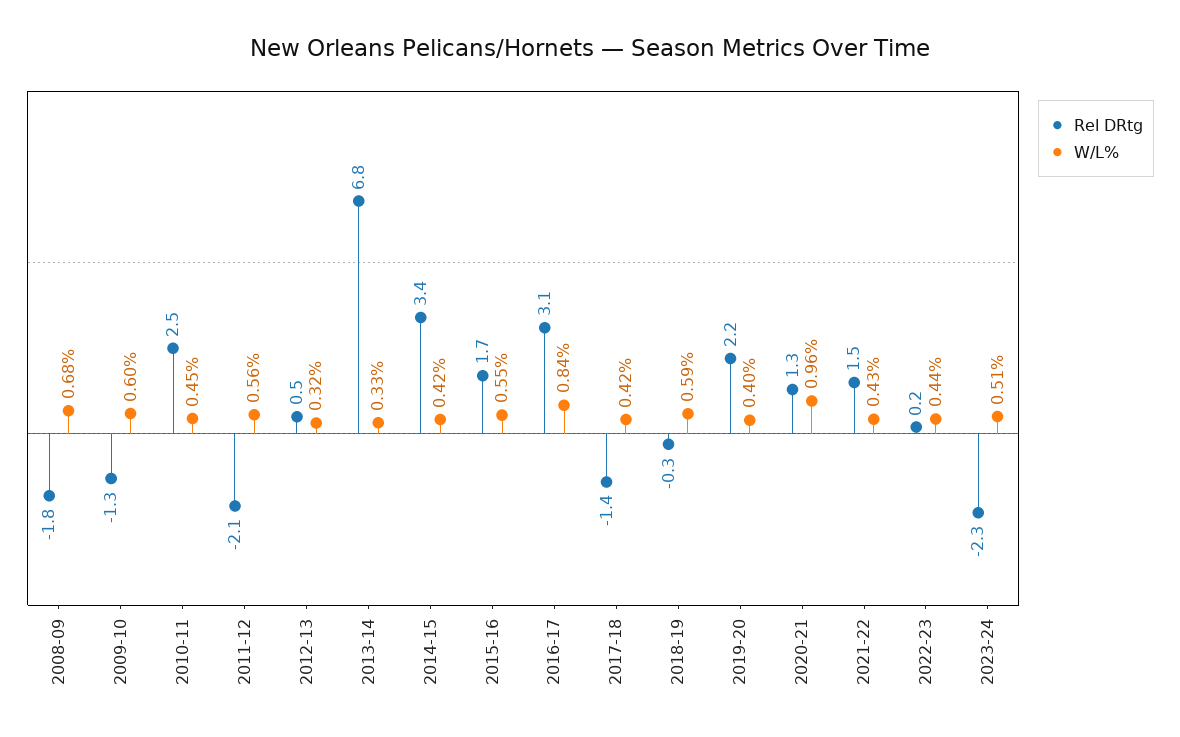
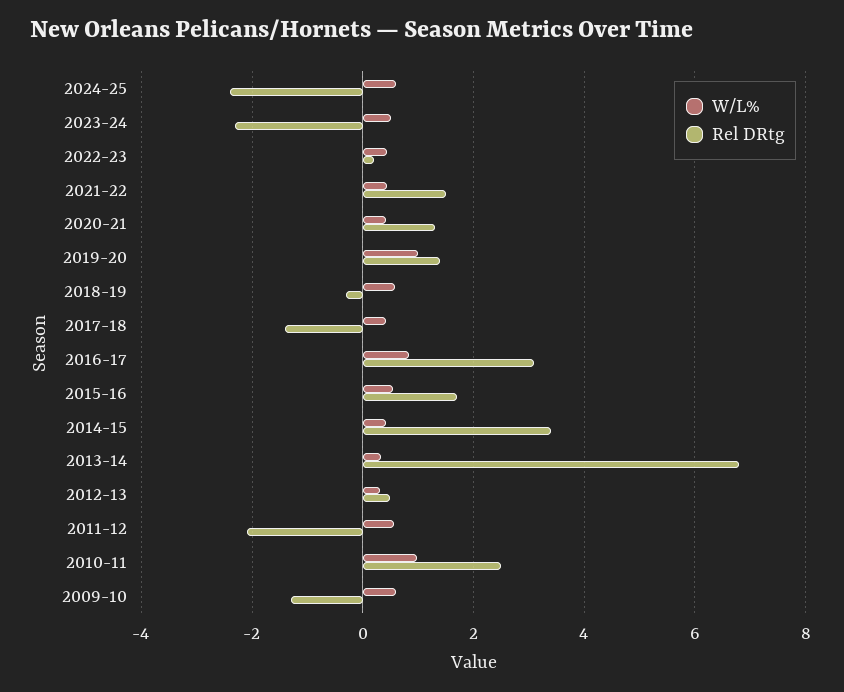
Rel DRtg, 2008-09: -1.8 -> none
W/L%, 2008-09: 0.68 -> none
W/L%, 2010-11: 0.45 -> 1
Rel DRtg, 2019-20: 2.2 -> 1.4
W/L%, 2019-20: 0.4 -> 1
W/L%, 2020-21: 0.96 -> 0.4
W/L%, 2024-25: none -> 0.6
Rel DRtg, 2024-25: none -> -2.4

